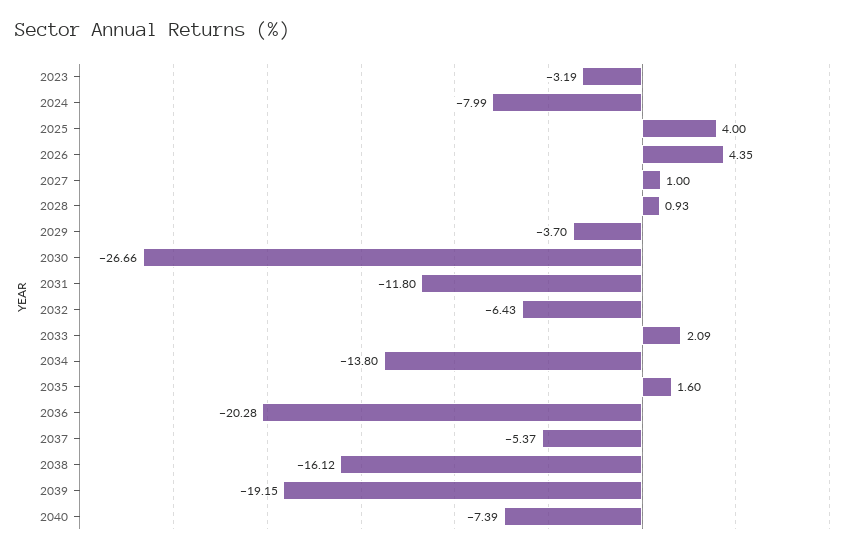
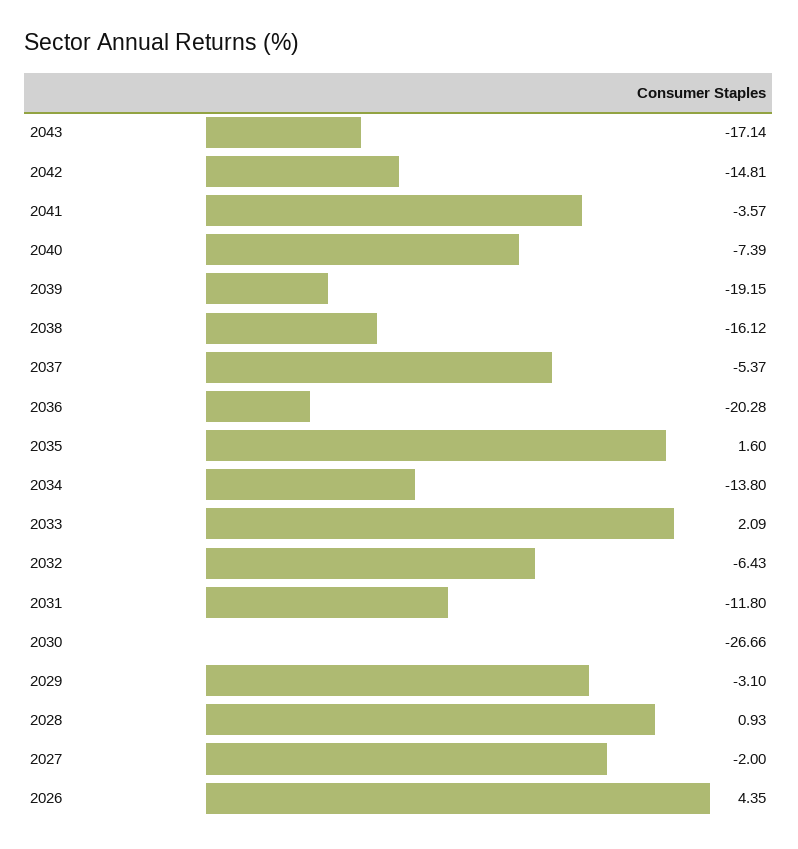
2023: -3.19 -> none
2024: -7.99 -> none
2025: 4 -> none
2027: 1 -> -2
2029: -3.7 -> -3.1
2043: none -> -17.14
2042: none -> -14.81
2041: none -> -3.57

